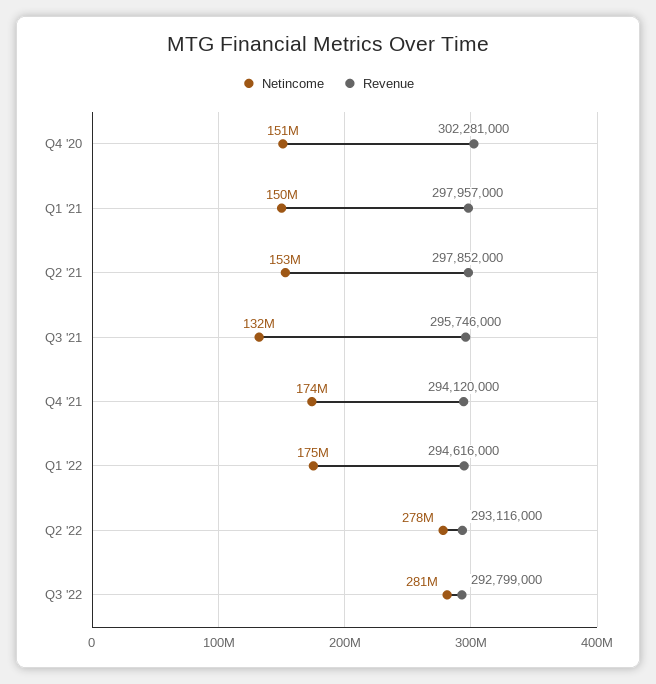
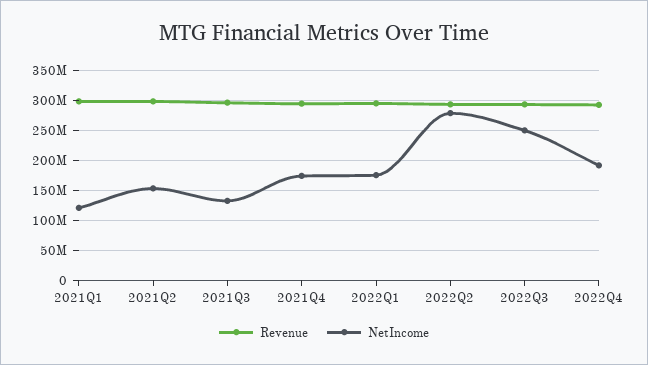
Netincome, Q4 '20: 151000000 -> none
Revenue, Q4 '20: 302281000 -> none
Netincome, Q1 '21: 150000000 -> 120000000
Netincome, Q3 '22: 281000000 -> 250000000
Revenue, 2022Q4: none -> 290000000
Netincome, 2022Q4: none -> 190000000

